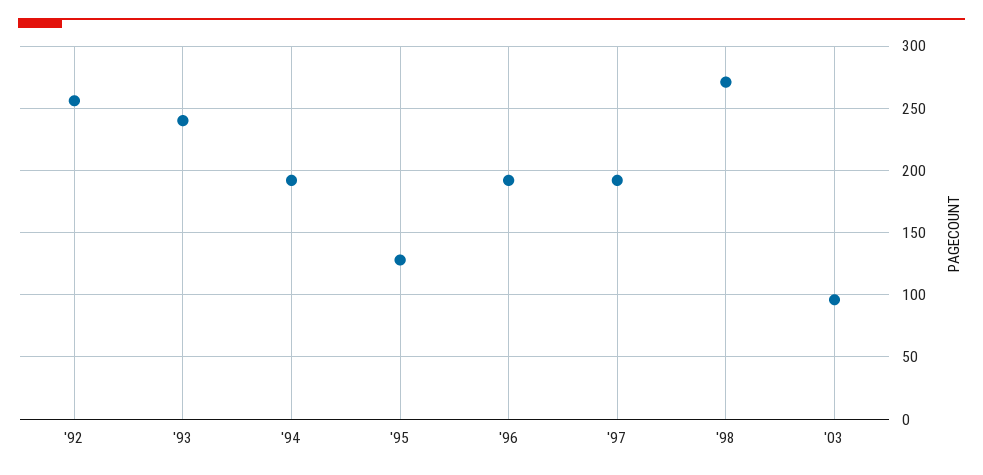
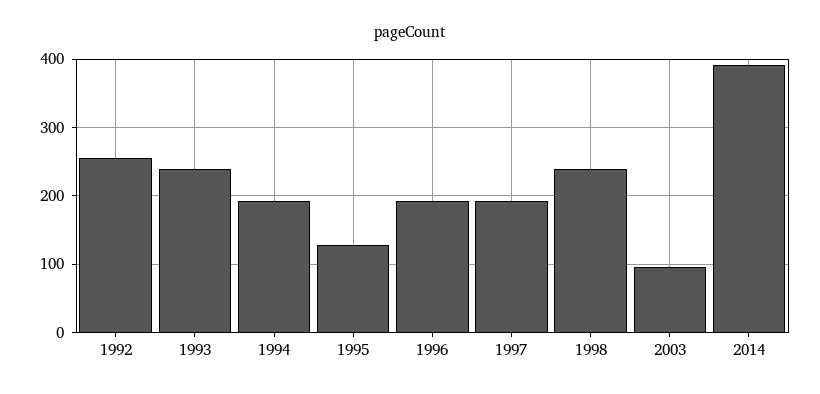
'98: 270 -> 240
2014: none -> 390

